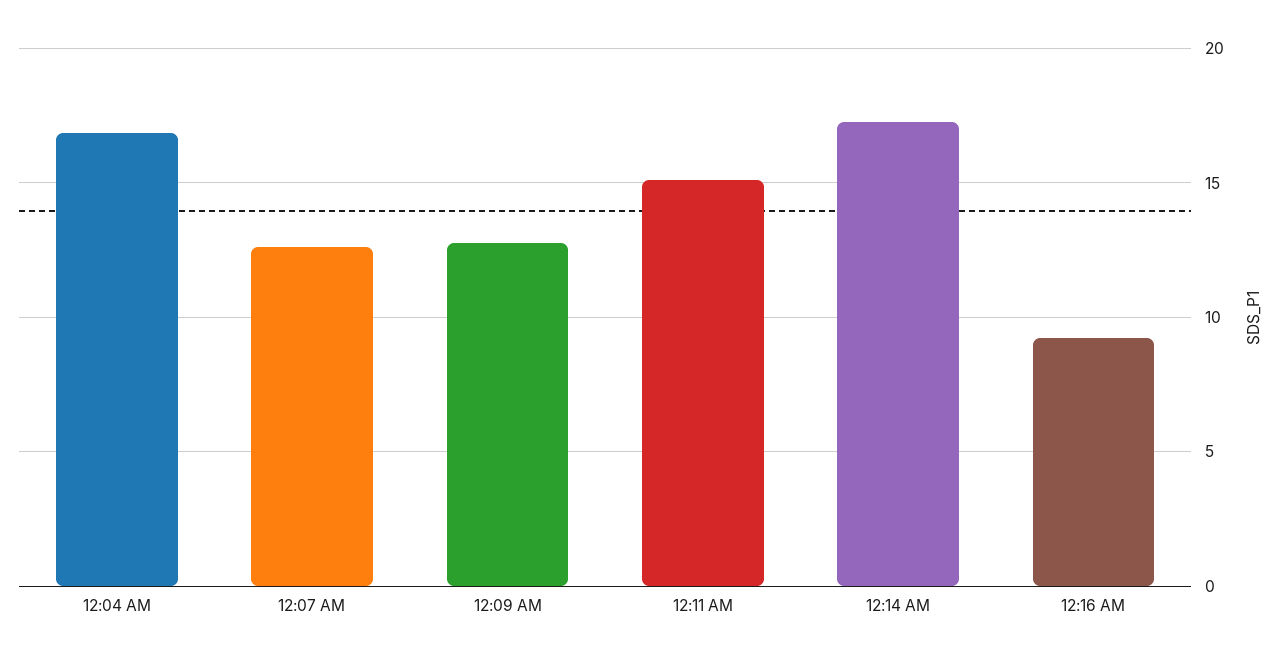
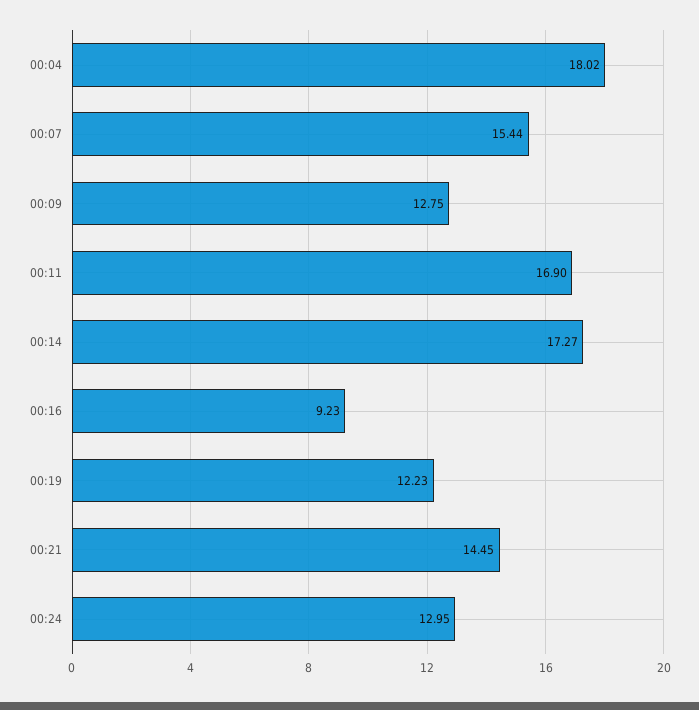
12:04 AM: 17 -> 18.02
12:07 AM: 12.5 -> 15.44
12:11 AM: 15 -> 16.9
00:19: none -> 12.23
00:21: none -> 14.45
00:24: none -> 12.95

